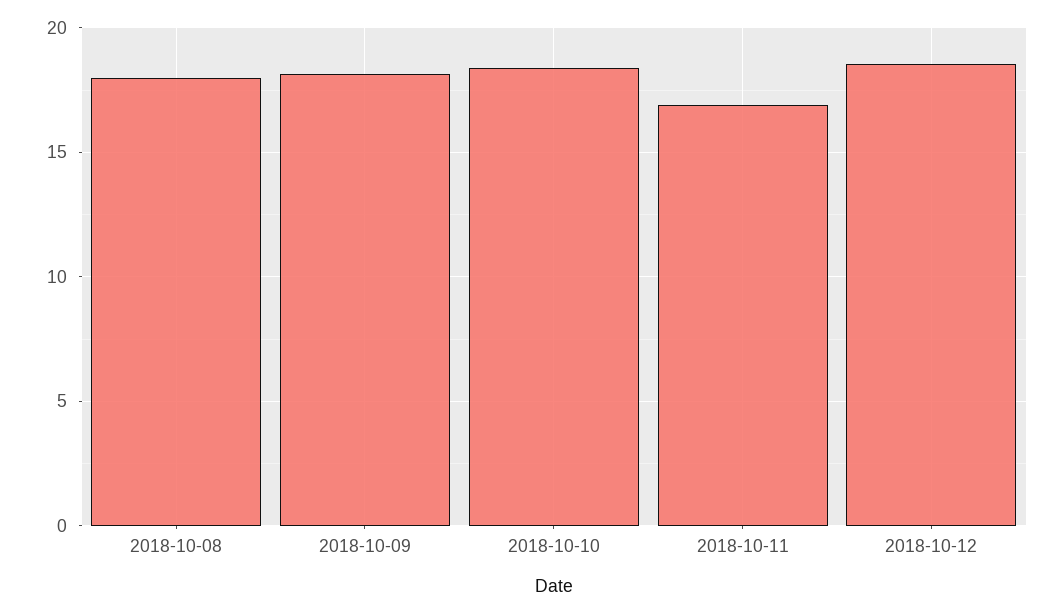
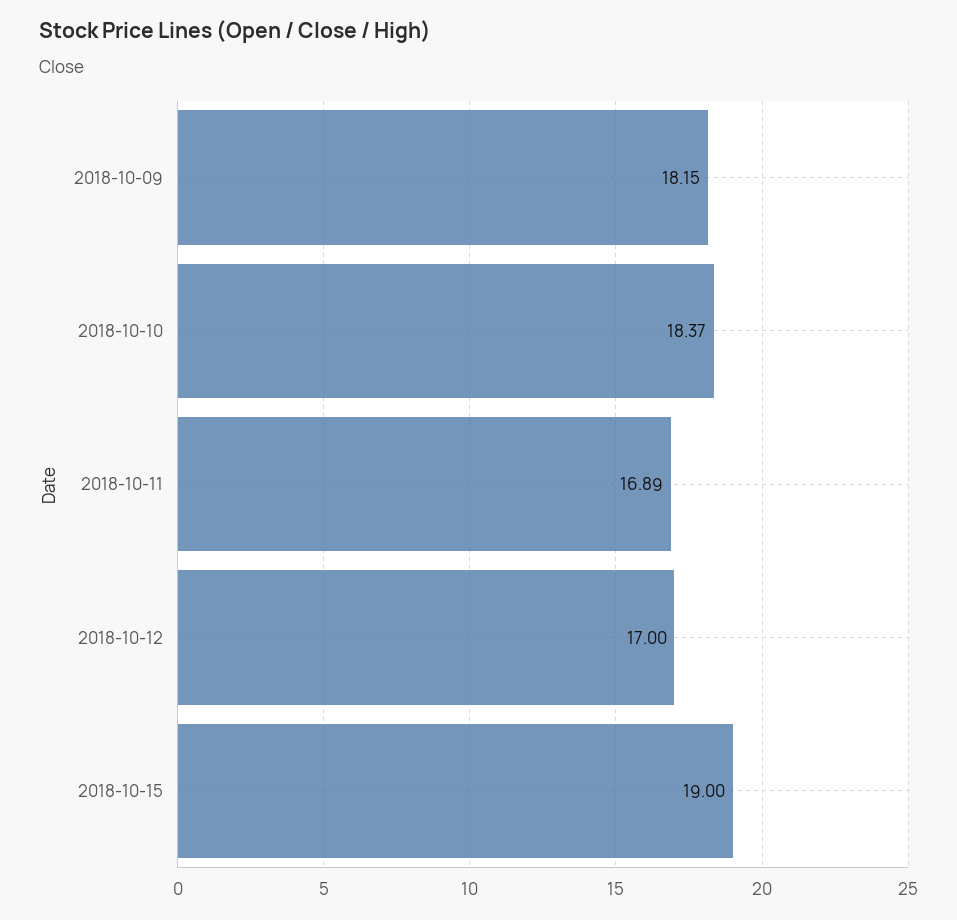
2018-10-08: 18 -> none
2018-10-12: 18.5 -> 17
2018-10-15: none -> 19

